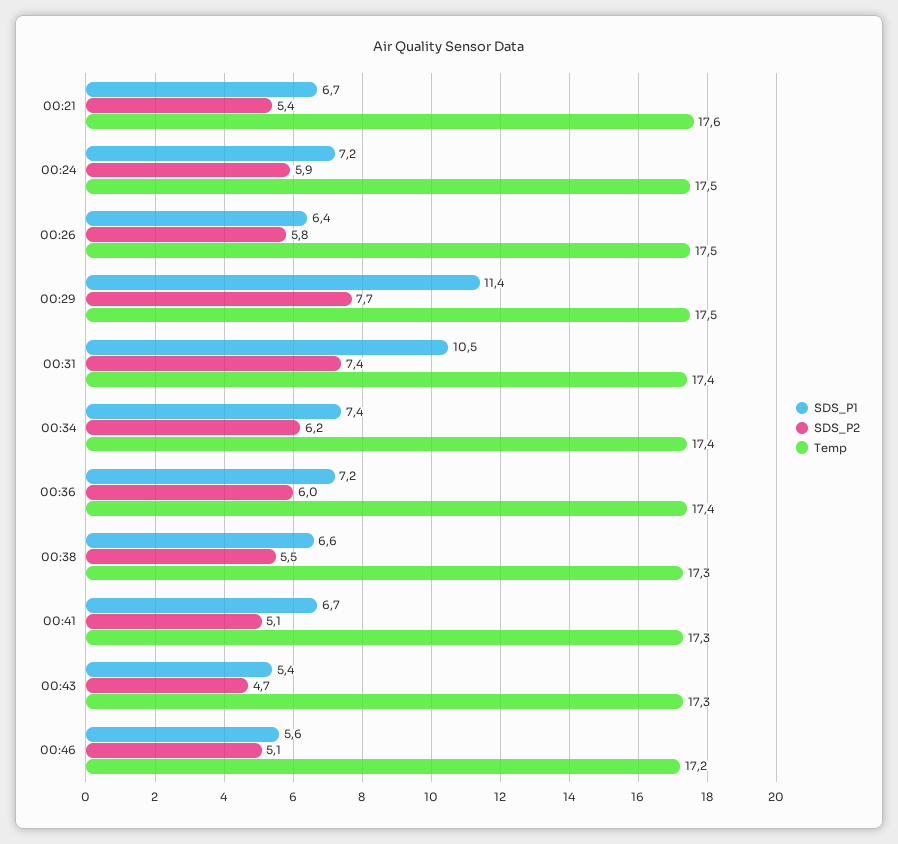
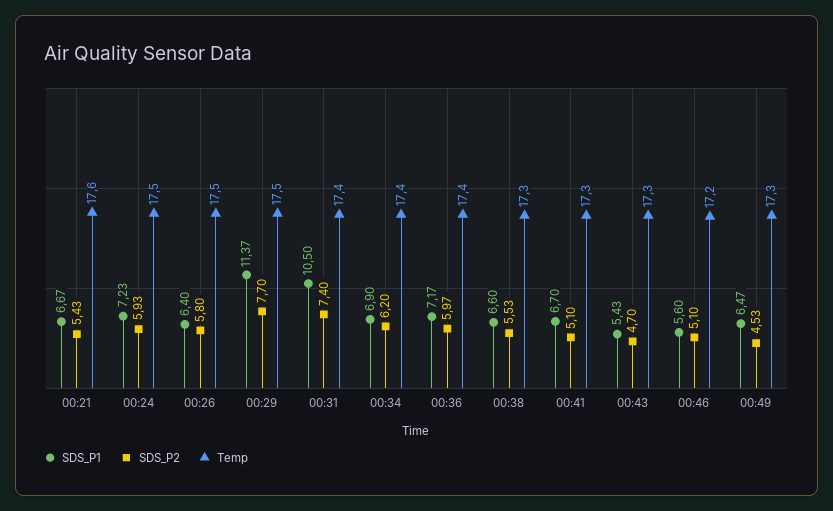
SDS_P1, 00:34: 7.4 -> 6.9
SDS_P1, 00:49: none -> 6.47
SDS_P2, 00:49: none -> 4.53
Temp, 00:49: none -> 17.3

